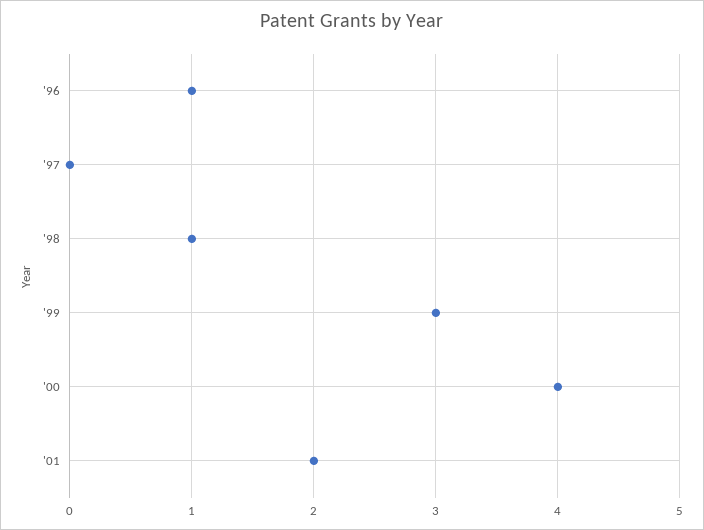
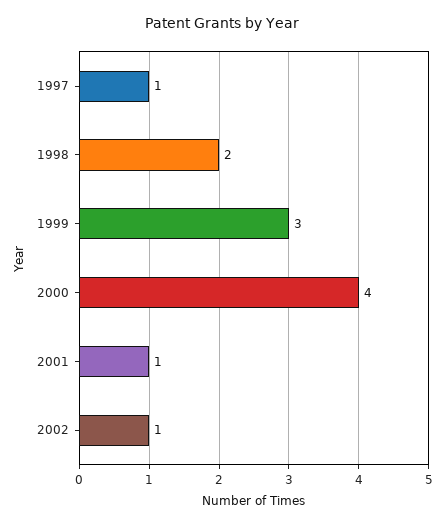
'96: 1 -> none
'97: 0 -> 1
'98: 1 -> 2
'01: 2 -> 1
2002: none -> 1

